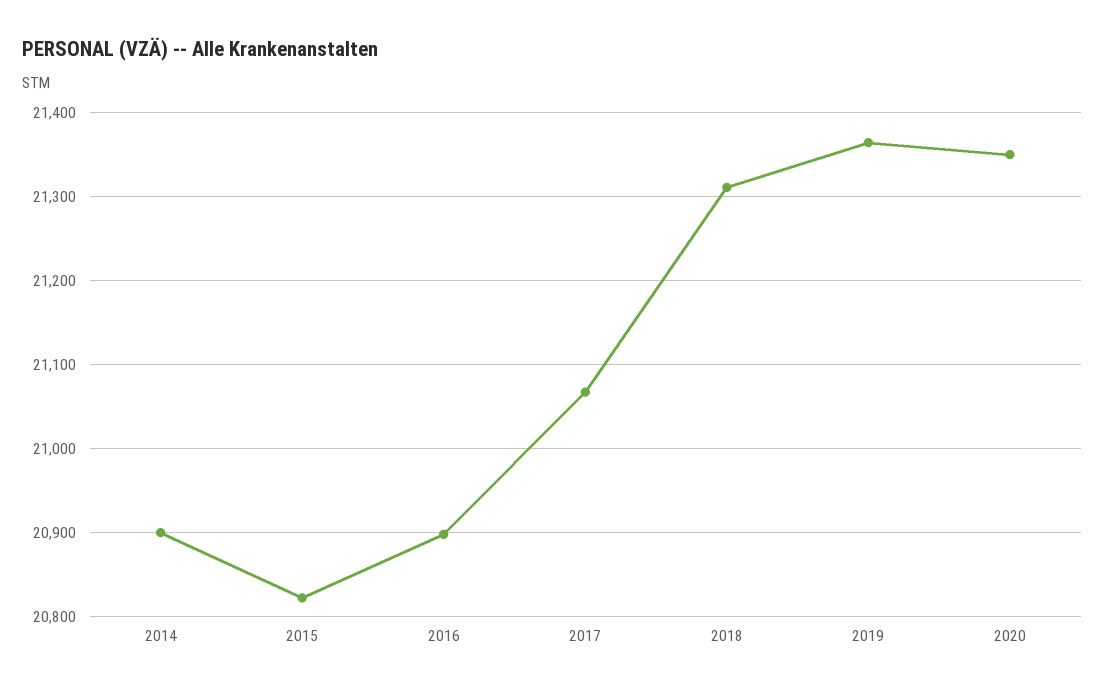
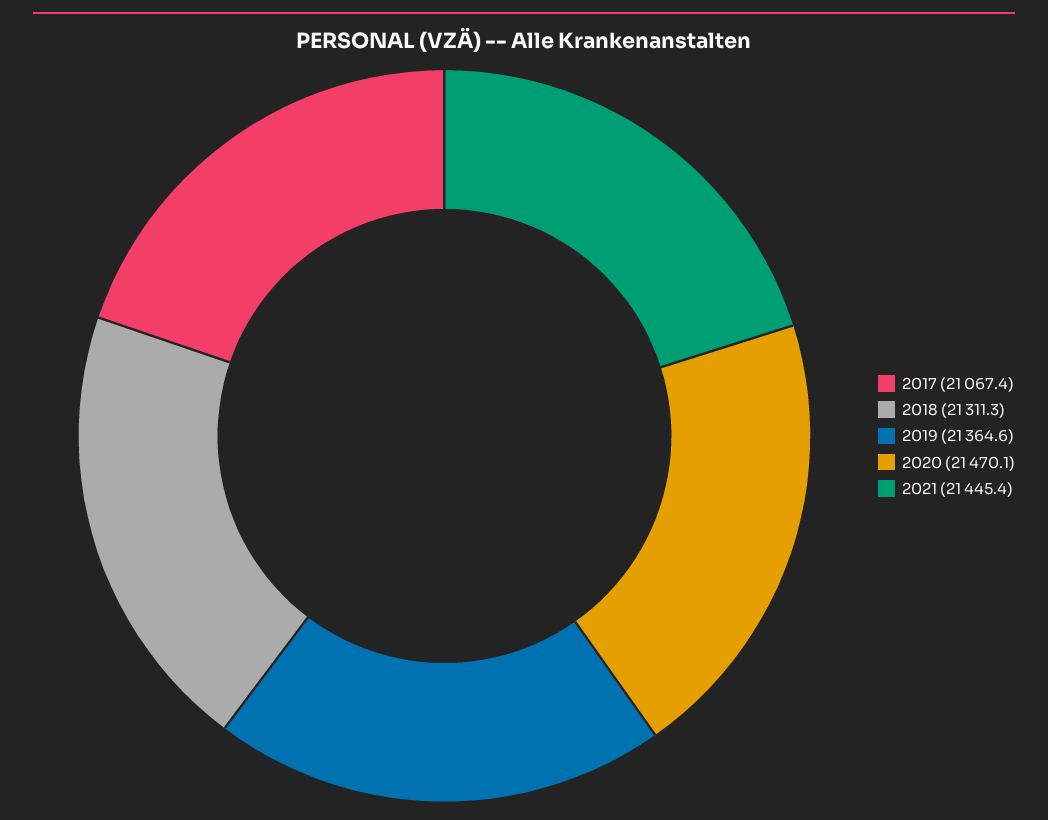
2014: 20900 -> none
2015: 20820 -> none
2016: 20900 -> none
2020: 21350 -> 21470.1
2021: none -> 21445.4

